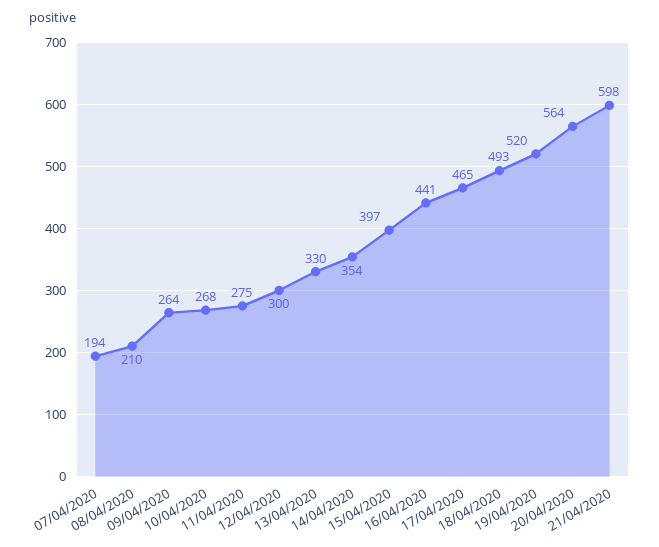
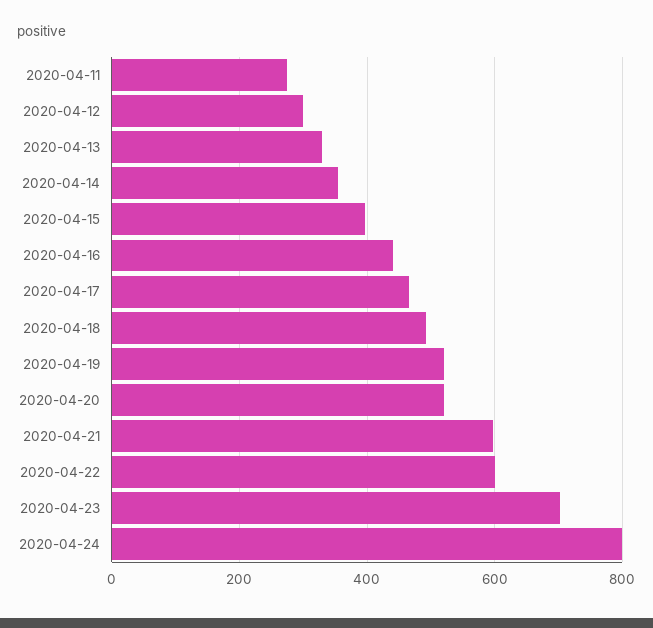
07/04/2020: 194 -> none
08/04/2020: 210 -> none
09/04/2020: 264 -> none
10/04/2020: 268 -> none
20/04/2020: 564 -> 520
2020-04-22: none -> 600
2020-04-23: none -> 700
2020-04-24: none -> 800

